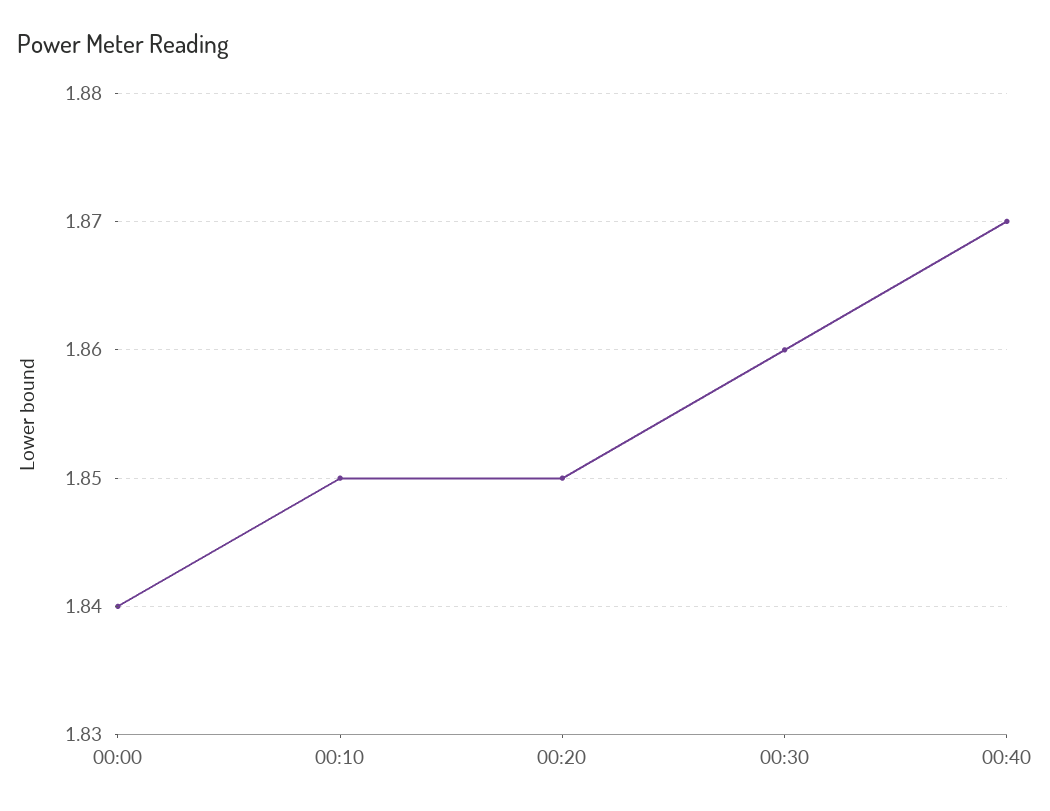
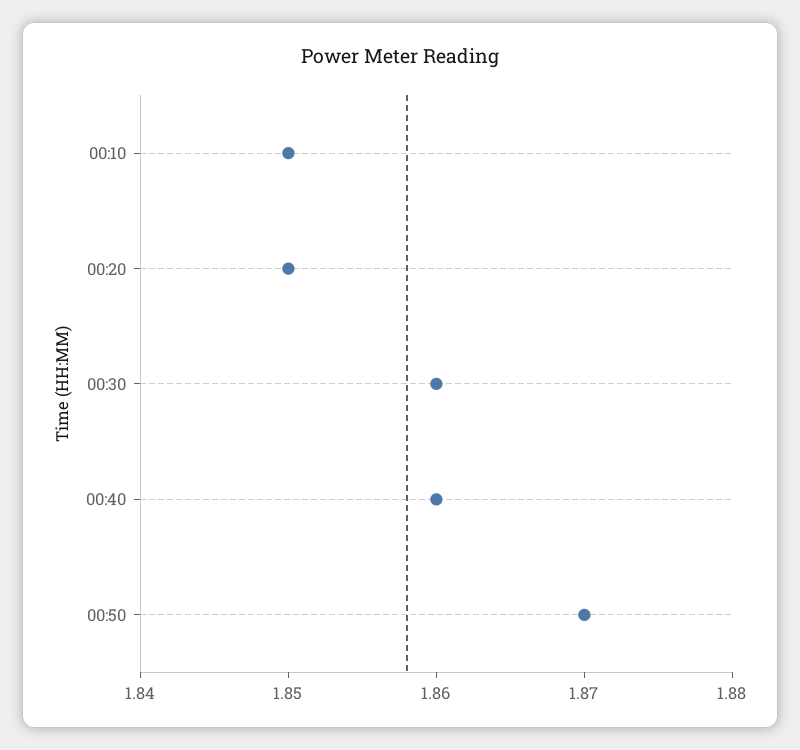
00:00: 1.84 -> none
00:40: 1.87 -> 1.86
00:50: none -> 1.87

